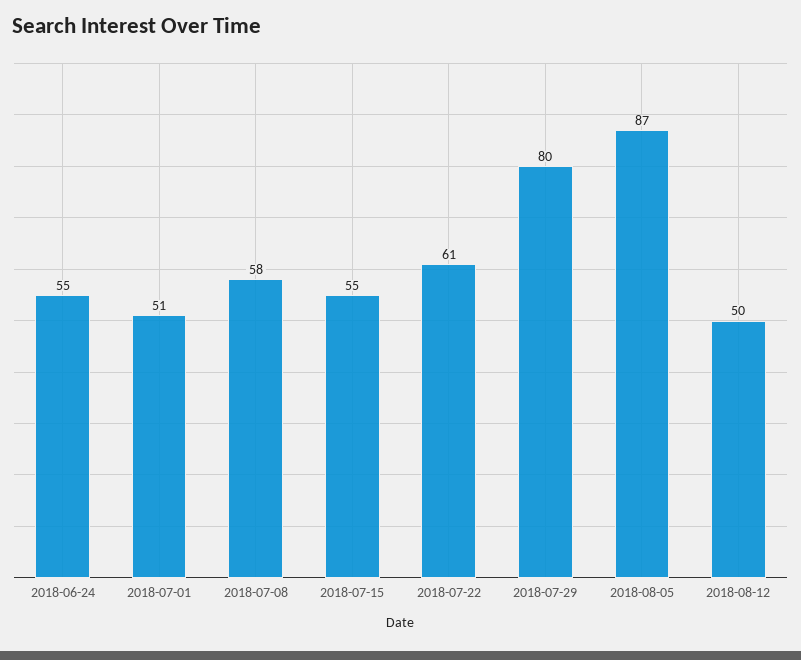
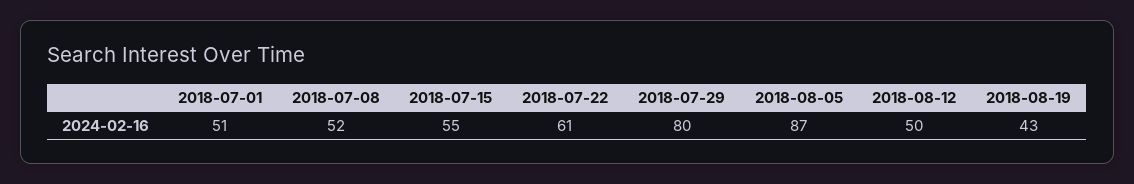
2018-06-24: 55 -> none
2018-07-08: 58 -> 52
2018-08-19: none -> 43

